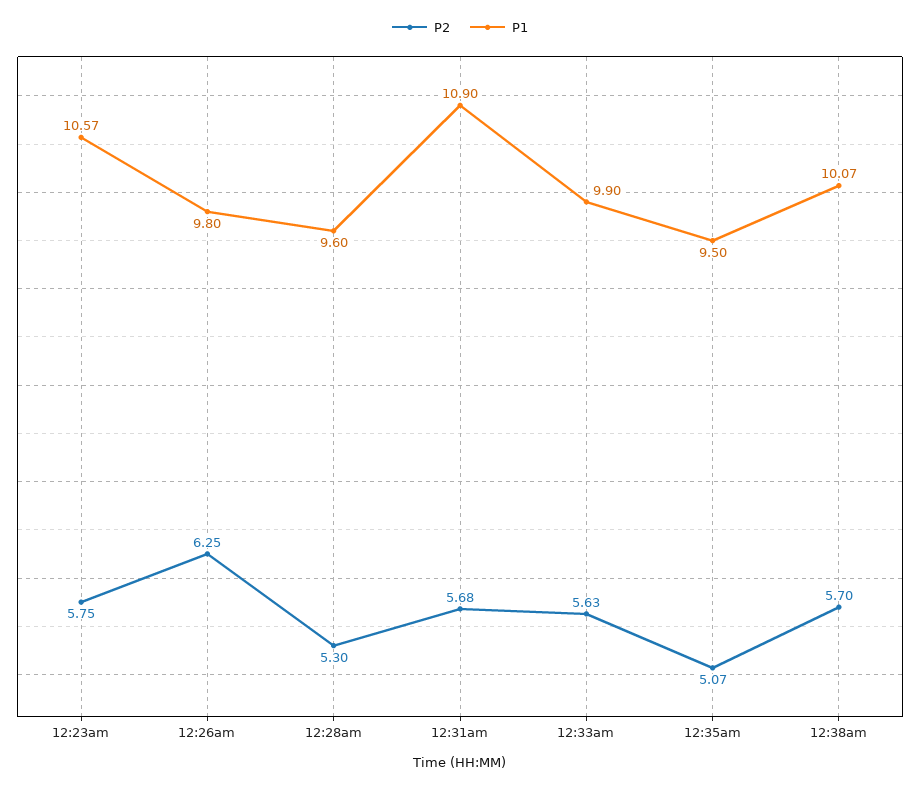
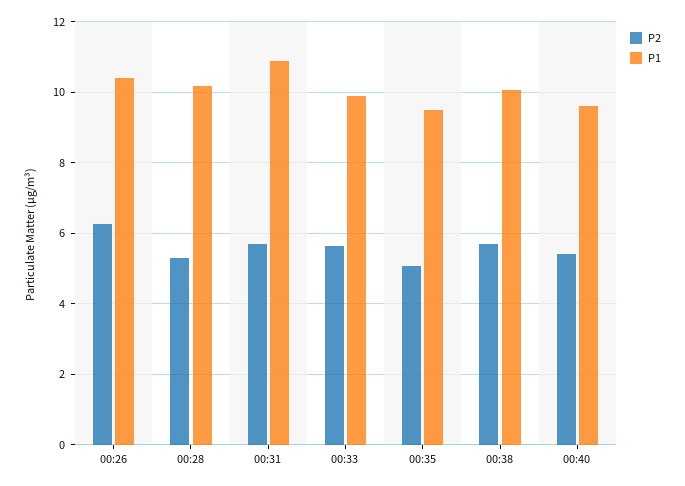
P2, 12:23am: 5.75 -> none
P1, 12:23am: 10.57 -> none
P1, 12:26am: 9.8 -> 10.4
P1, 12:28am: 9.6 -> 10.2
P2, 00:40: none -> 5.4
P1, 00:40: none -> 9.6

